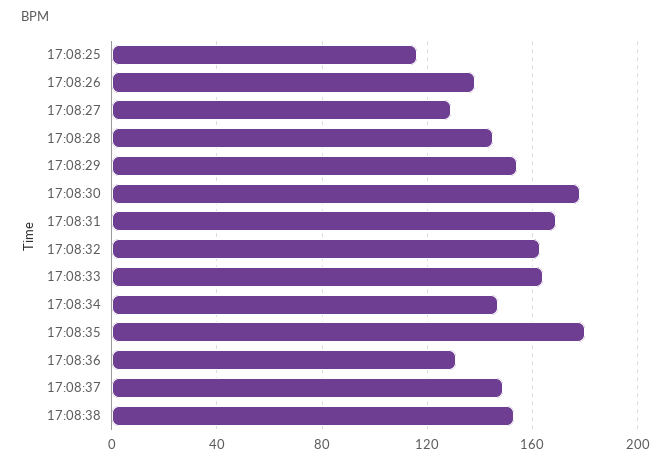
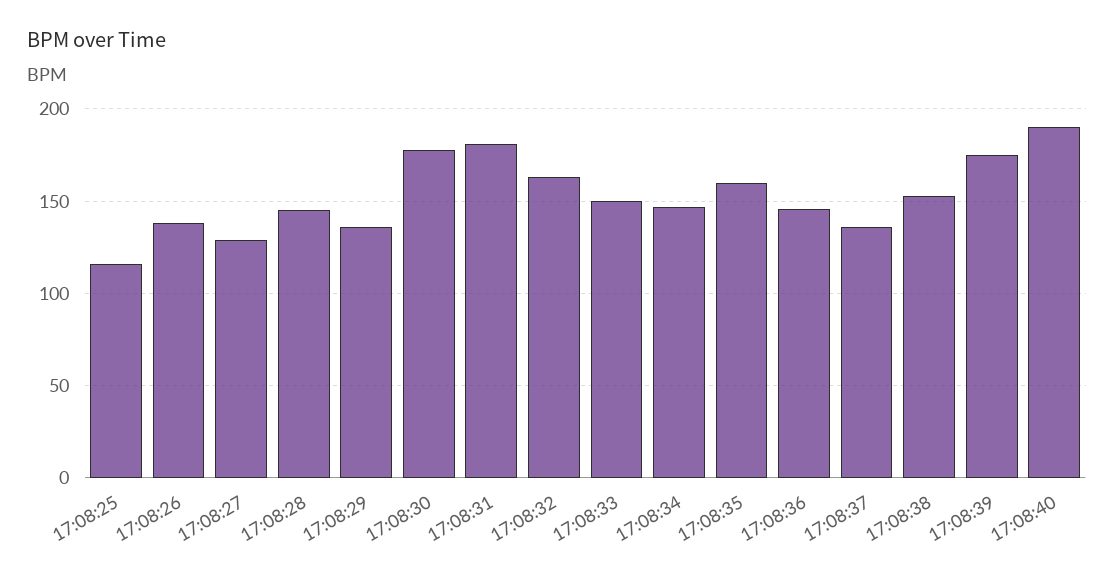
17:08:29: 155 -> 135
17:08:31: 170 -> 180
17:08:33: 165 -> 150
17:08:35: 180 -> 160
17:08:36: 130 -> 145
17:08:37: 150 -> 135
17:08:39: none -> 175
17:08:40: none -> 190

